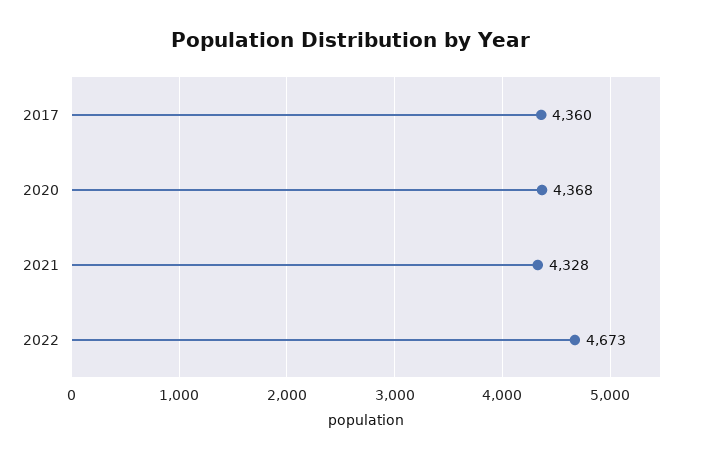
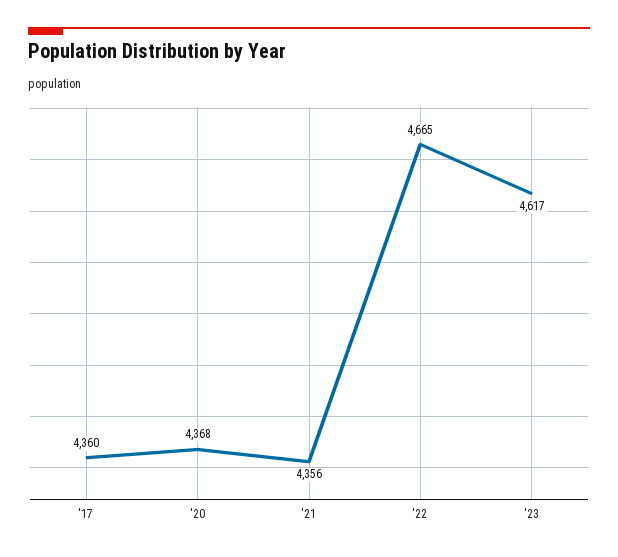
2021: 4328 -> 4356
2022: 4673 -> 4665
'23: none -> 4617

